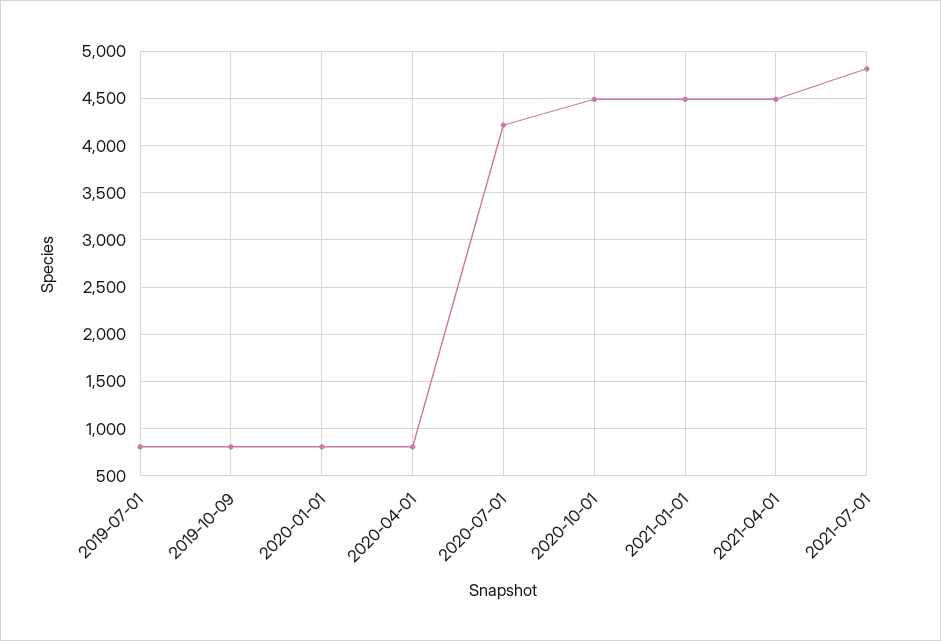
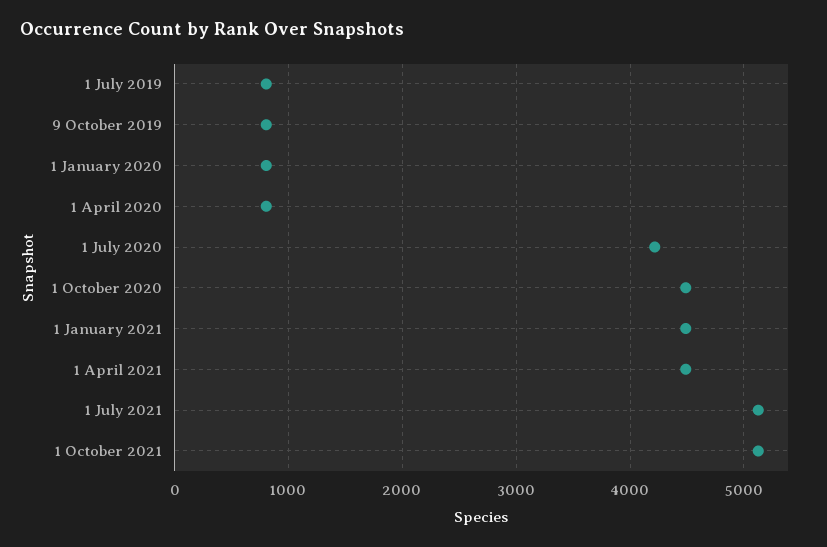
2021-07-01: 4800 -> 5100
1 October 2021: none -> 5100

